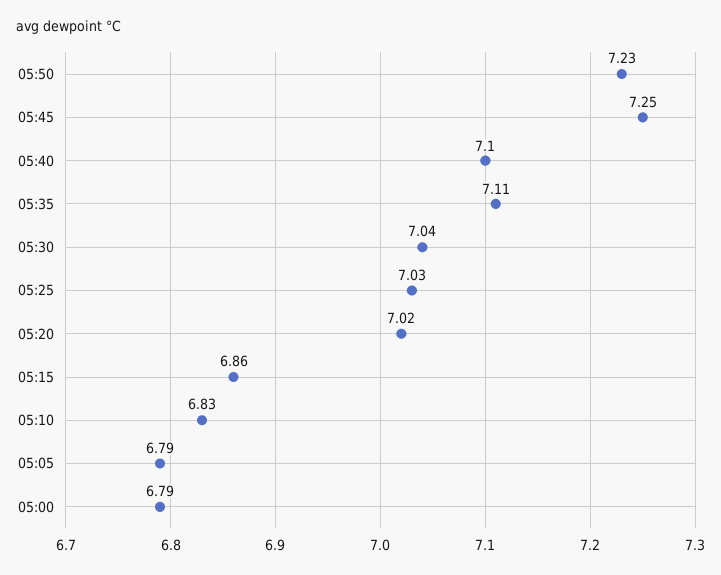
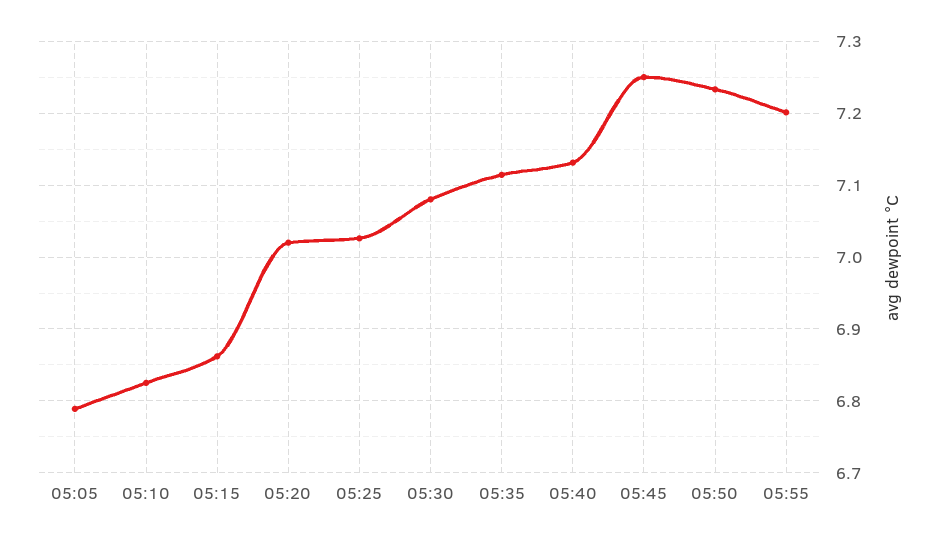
05:40: 7.1 -> 7.13
05:30: 7.04 -> 7.08
05:00: 6.79 -> none
05:55: none -> 7.2

